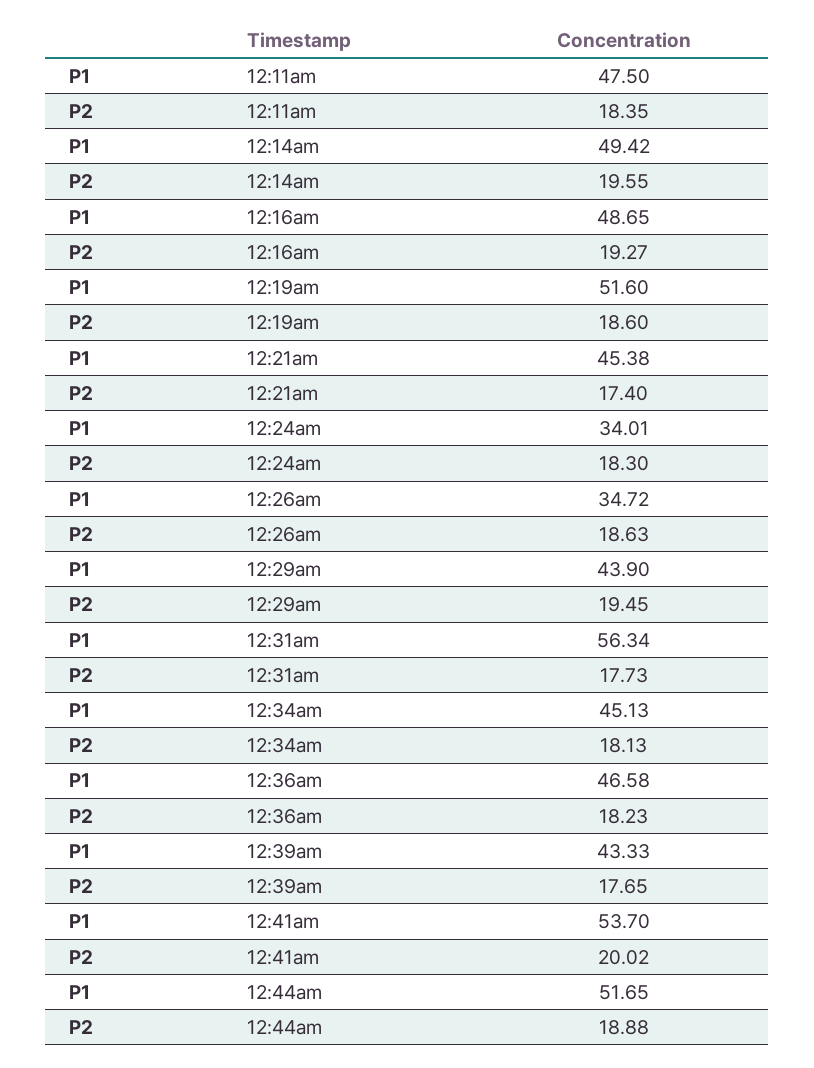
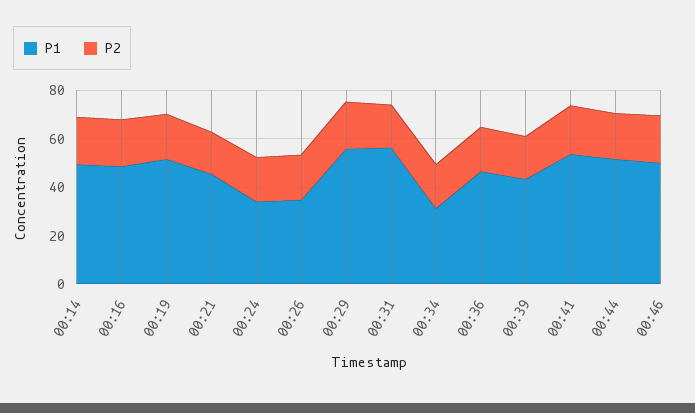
P1, 12:11am: 47.5 -> none
P2, 12:11am: 18.35 -> none
P1, 12:29am: 43.9 -> 55
P1, 12:34am: 45.13 -> 30
P1, 00:46: none -> 50
P2, 00:46: none -> 20

